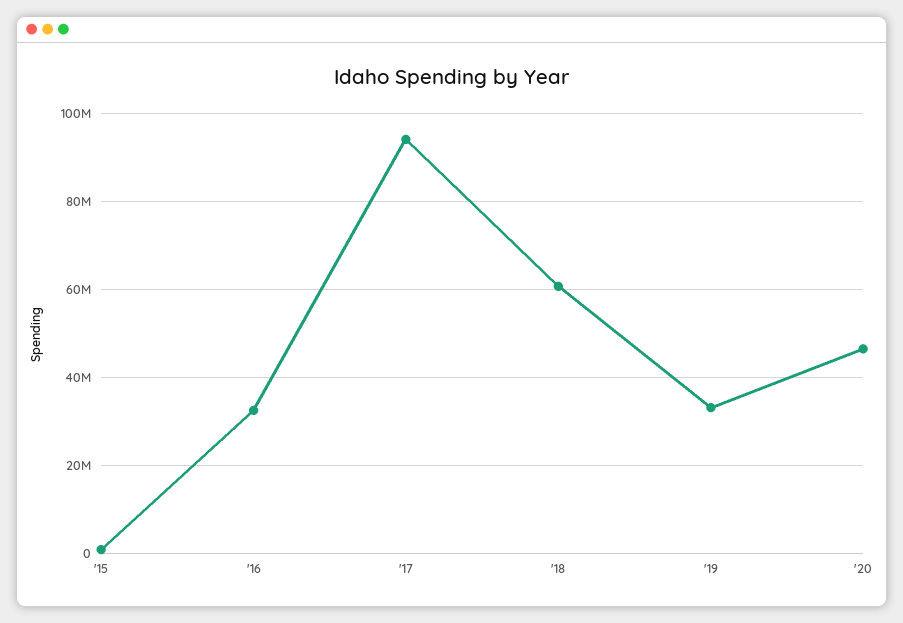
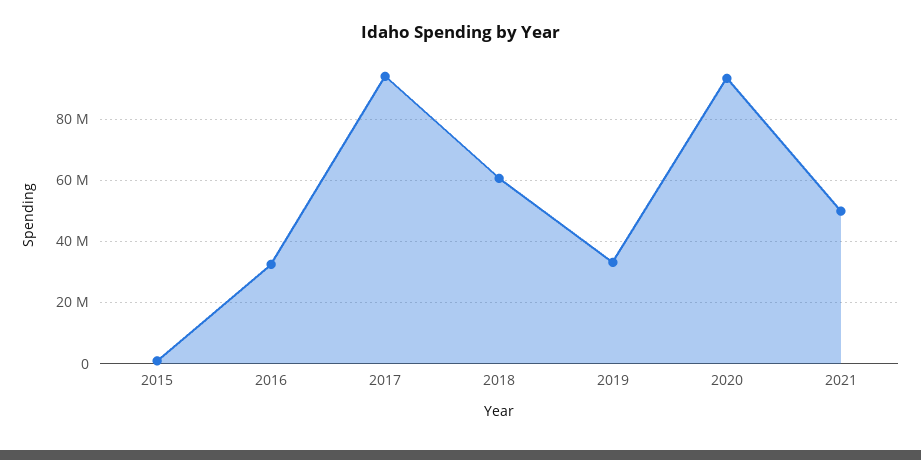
'20: 46000000 -> 94000000
2021: none -> 50000000

